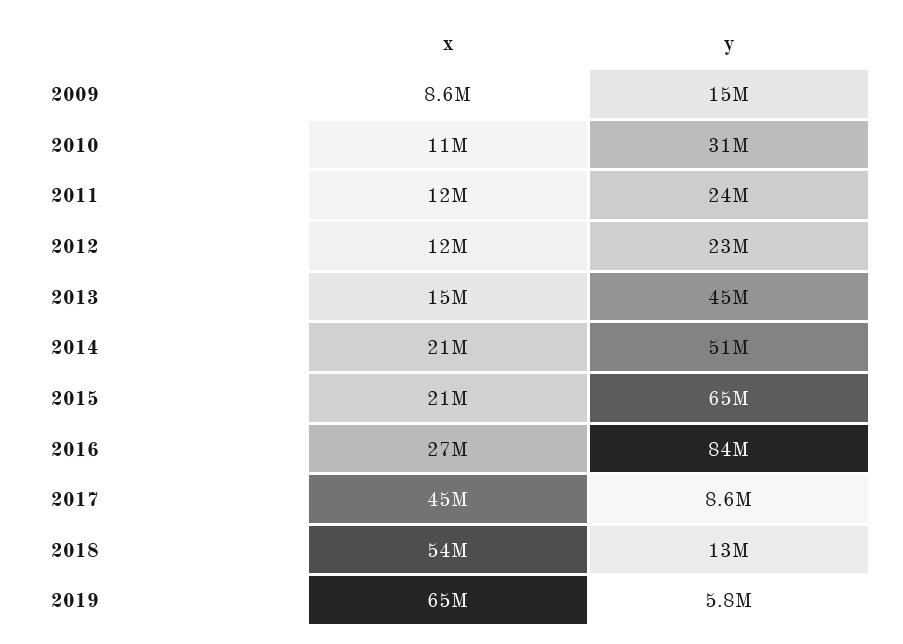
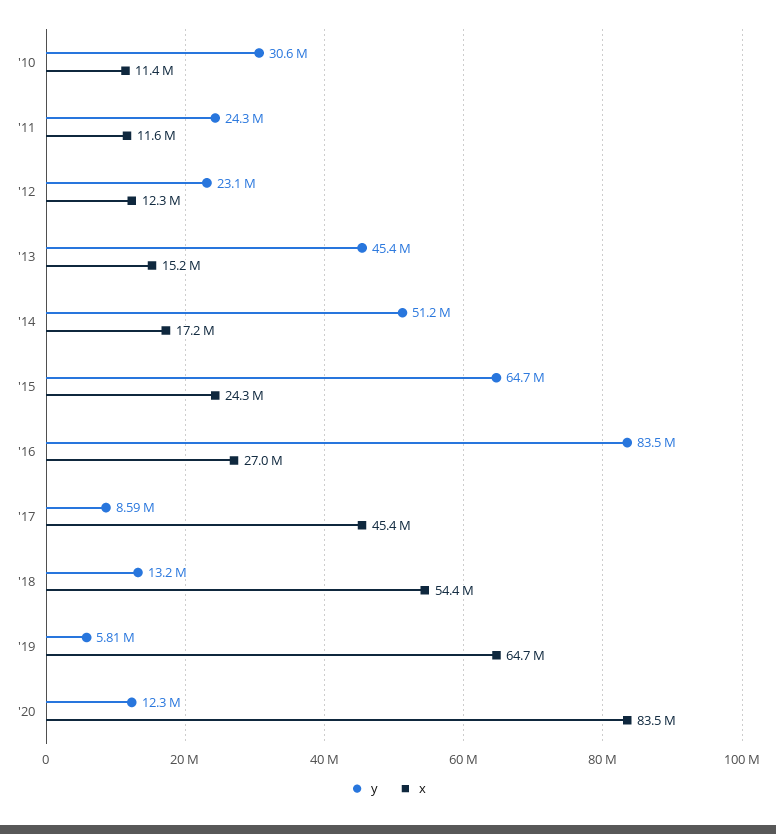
x, 2009: 8600000 -> none
y, 2009: 15000000 -> none
x, 2014: 21000000 -> 17200000
x, 2015: 21000000 -> 24300000
y, '20: none -> 12300000
x, '20: none -> 83500000

